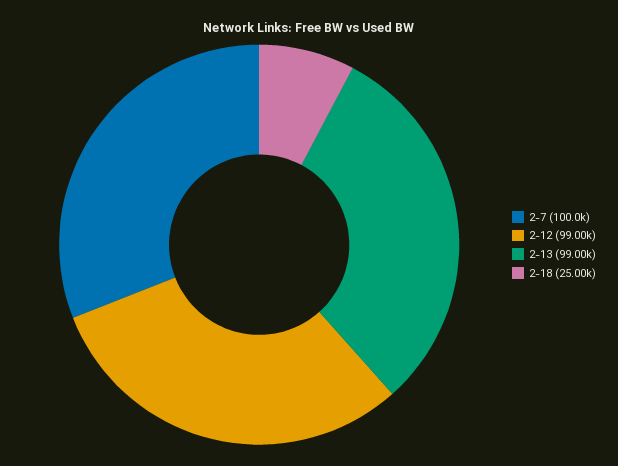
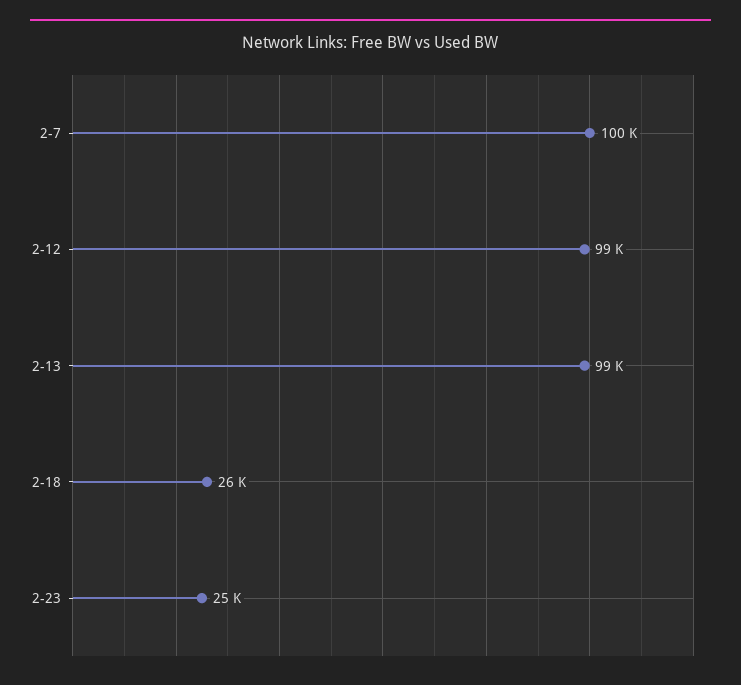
2-18: 25000 -> 26000
2-23: none -> 25000

